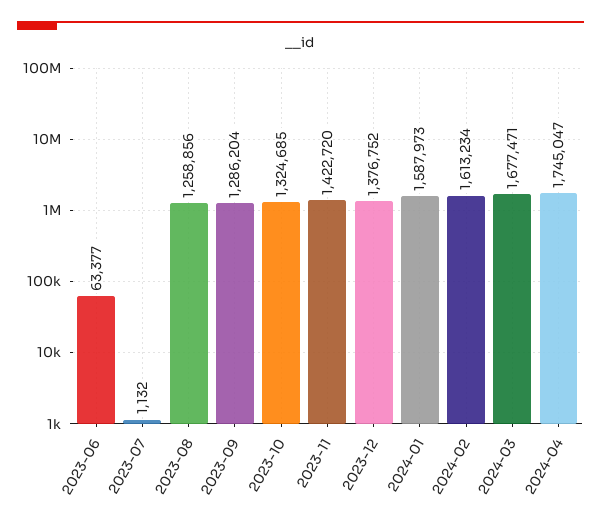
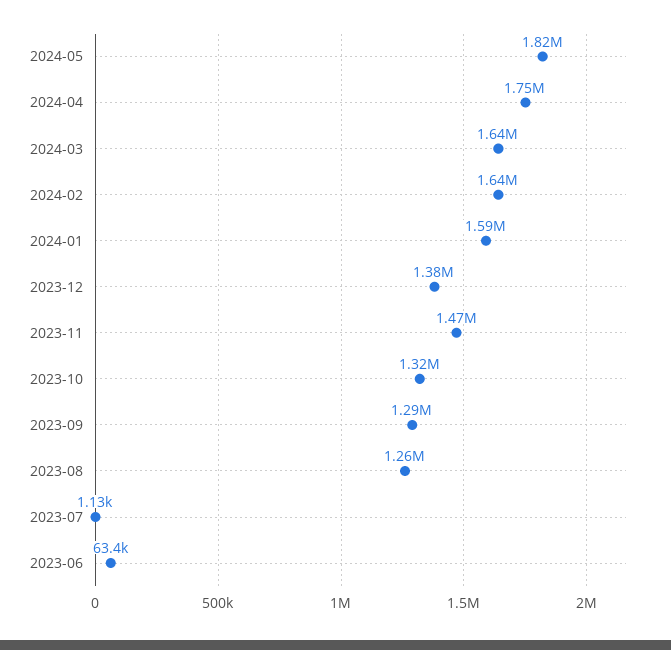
2023-11: 1422720 -> 1470000
2024-02: 1613234 -> 1640000
2024-03: 1677471 -> 1640000
2024-05: none -> 1820000

